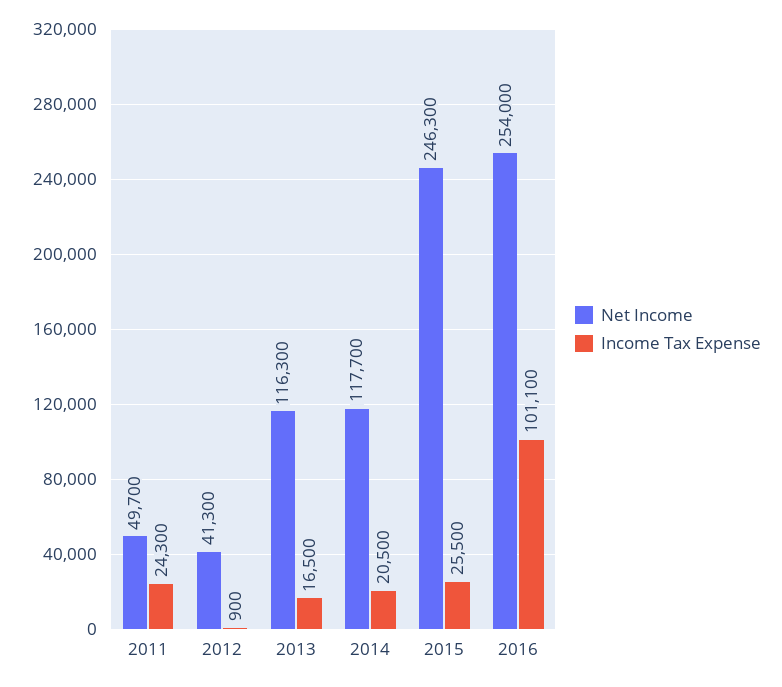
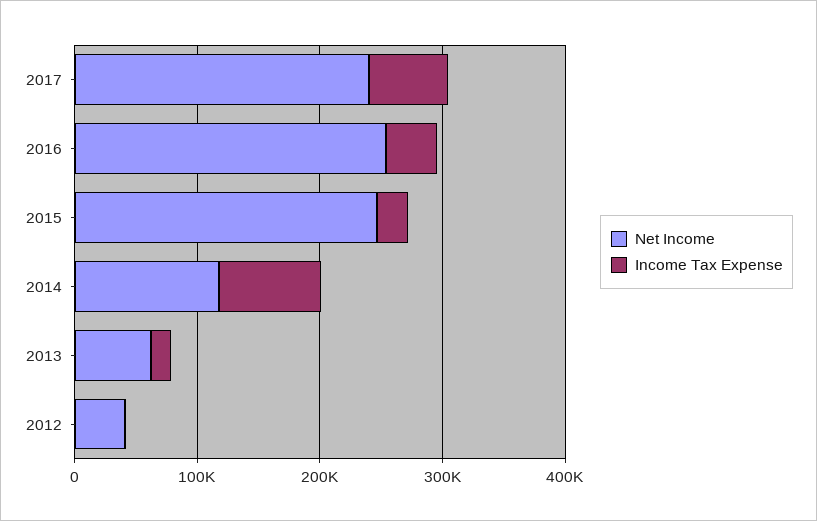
Net Income, 2011: 49700 -> none
Income Tax Expense, 2011: 24300 -> none
Net Income, 2013: 116300 -> 60000
Income Tax Expense, 2014: 20500 -> 80000
Income Tax Expense, 2016: 101100 -> 40000
Net Income, 2017: none -> 240000
Income Tax Expense, 2017: none -> 60000

